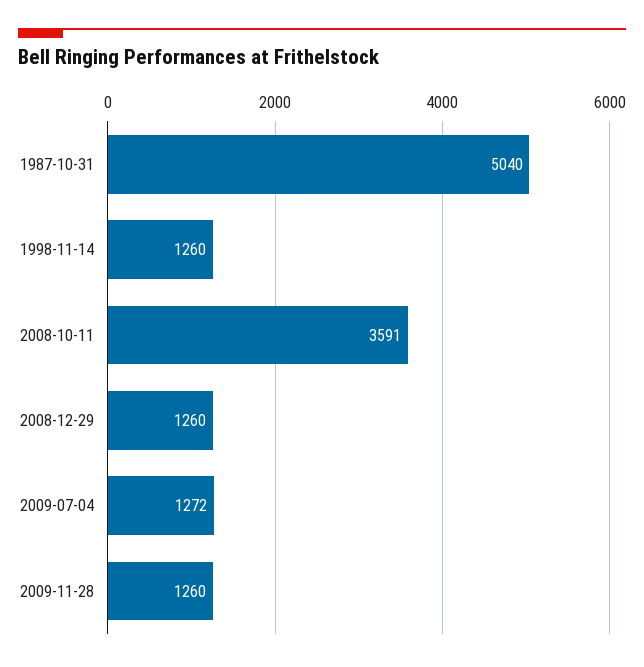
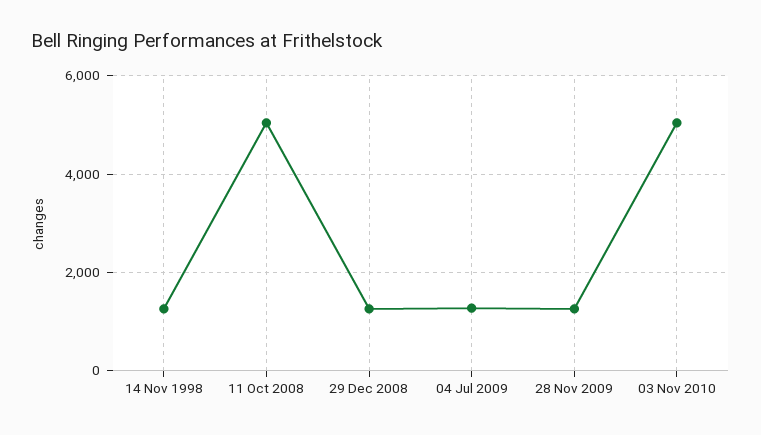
1987-10-31: 5040 -> none
2008-10-11: 3591 -> 5000
03 Nov 2010: none -> 5000

